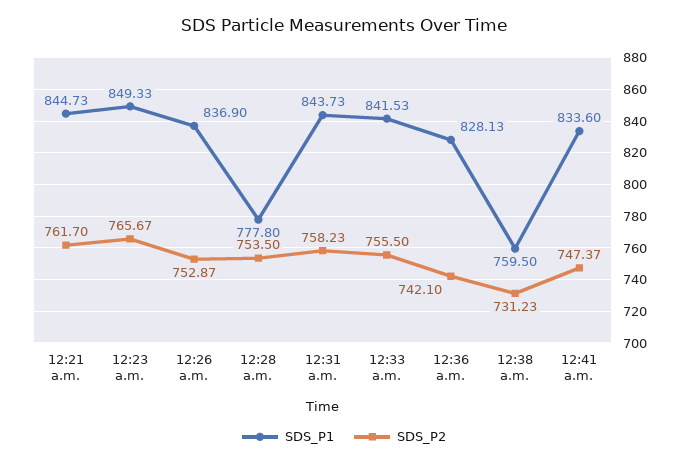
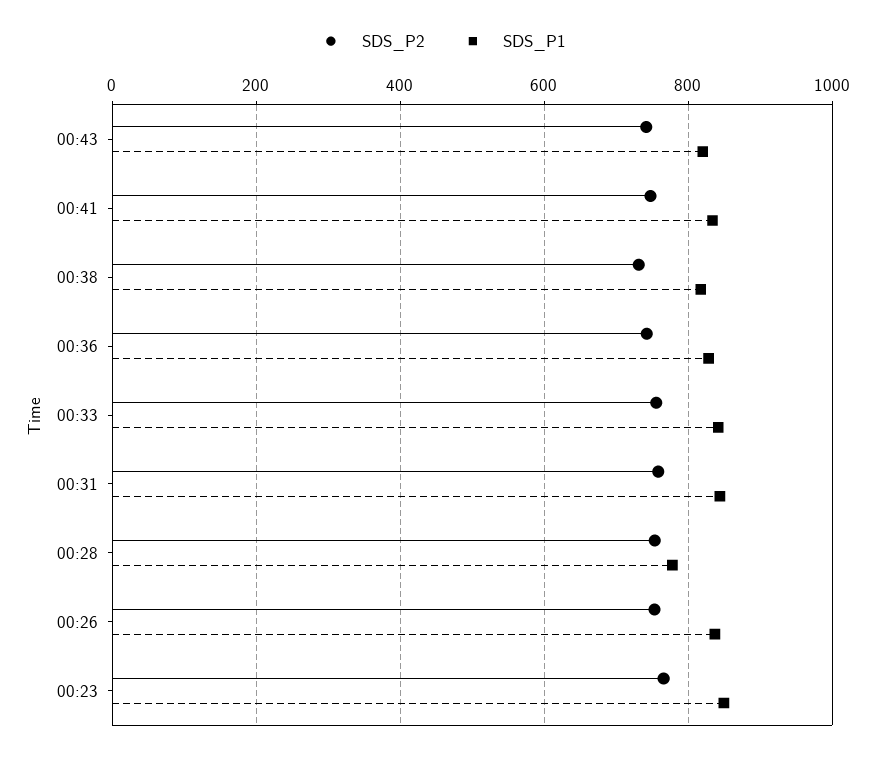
SDS_P1, 12:21 a.m.: 844.73 -> none
SDS_P2, 12:21 a.m.: 761.7 -> none
SDS_P1, 12:38 a.m.: 759.5 -> 820
SDS_P2, 00:43: none -> 740
SDS_P1, 00:43: none -> 820

